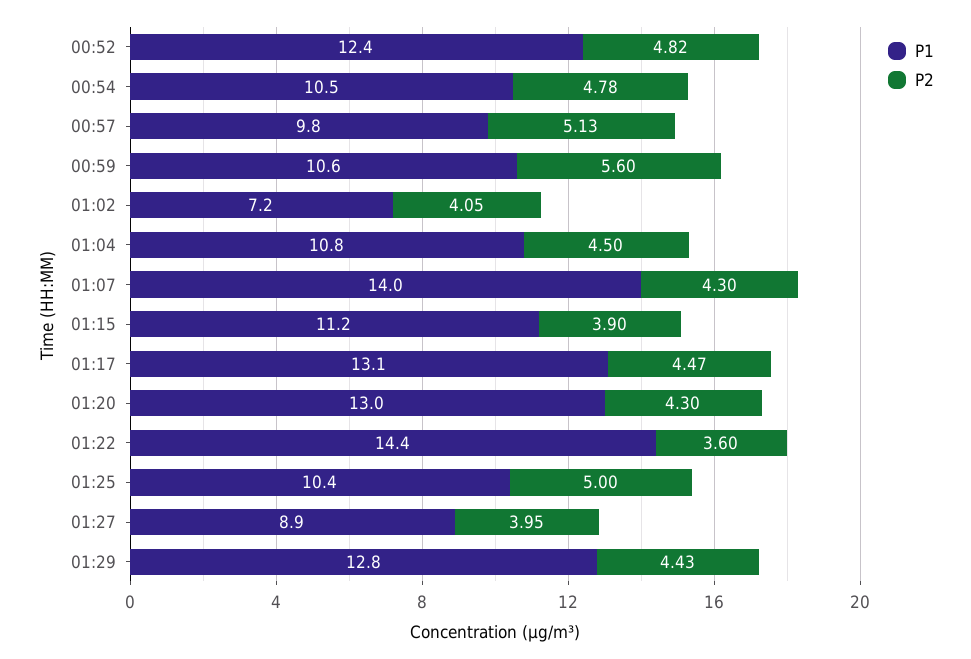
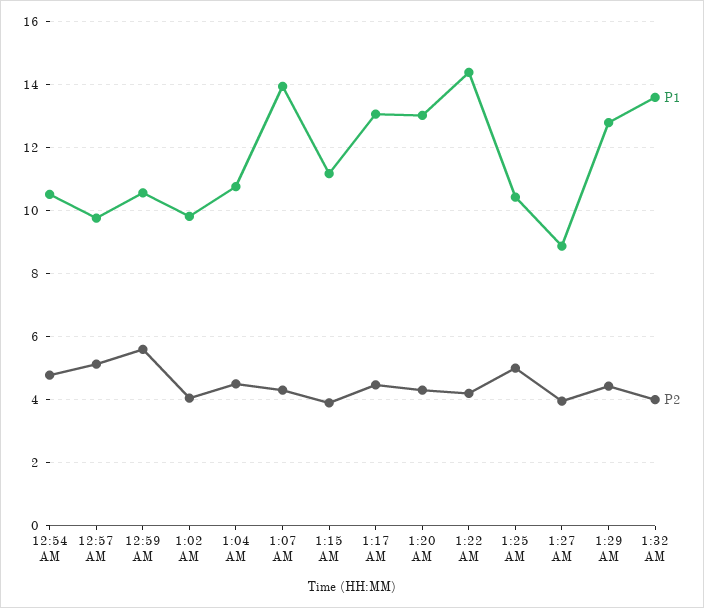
P1, 00:52: 12.4 -> none
P2, 00:52: 4.82 -> none
P1, 01:02: 7.2 -> 9.8
P2, 01:22: 3.6 -> 4.2
P1, 1:32 AM: none -> 13.6
P2, 1:32 AM: none -> 4

